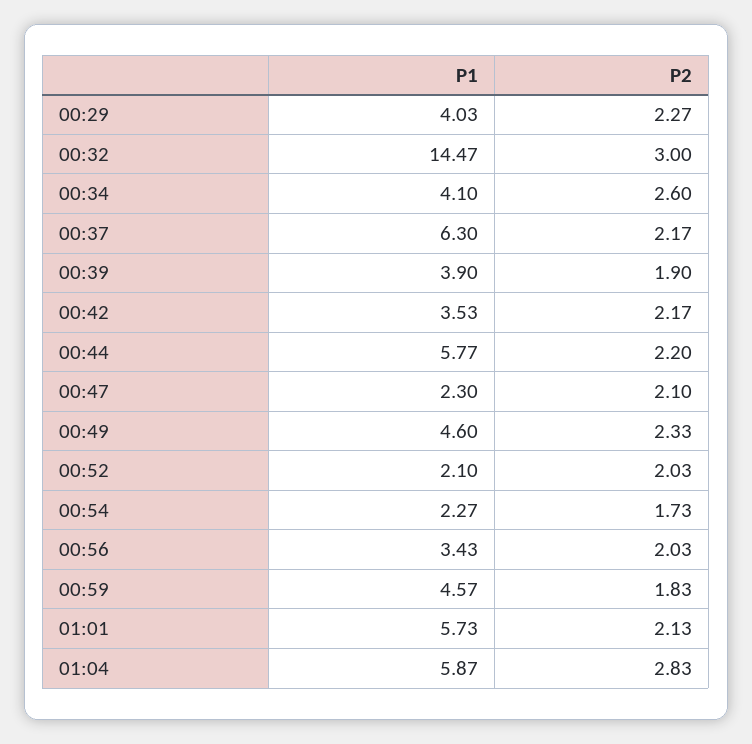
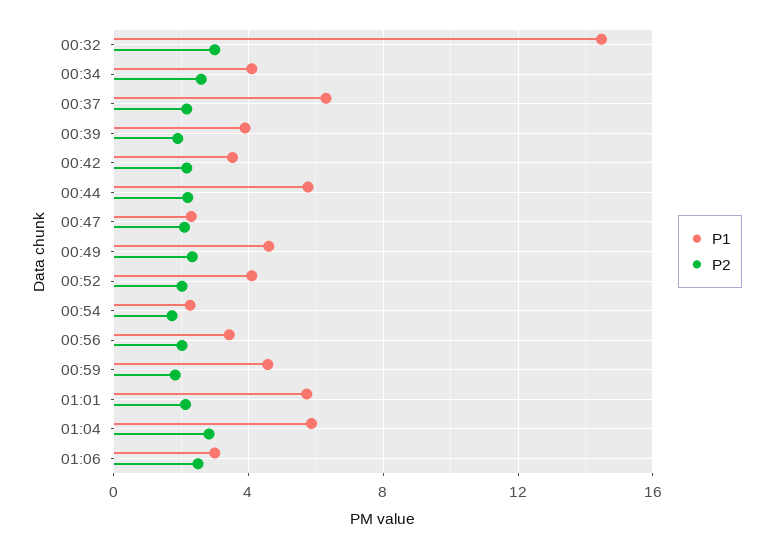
P1, 00:29: 4.03 -> none
P2, 00:29: 2.27 -> none
P1, 00:52: 2.1 -> 4
P1, 01:06: none -> 3
P2, 01:06: none -> 2.5

